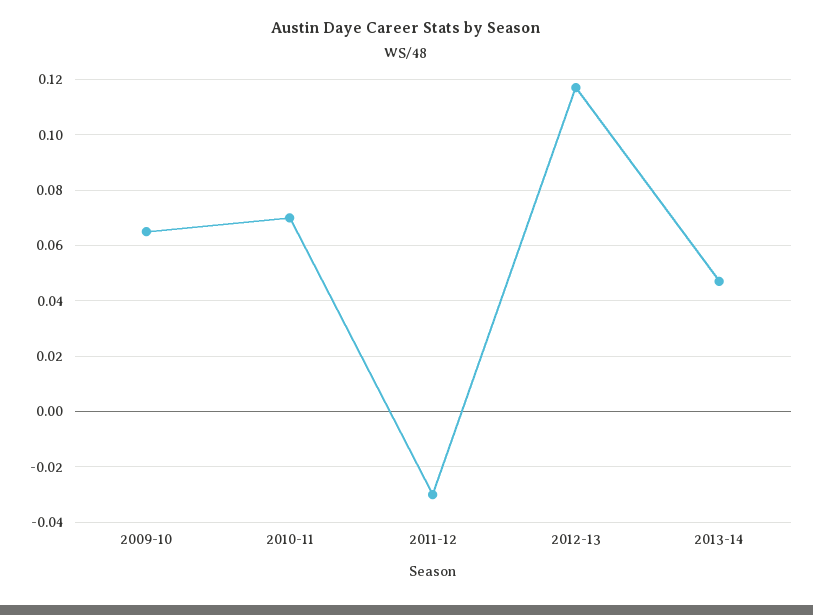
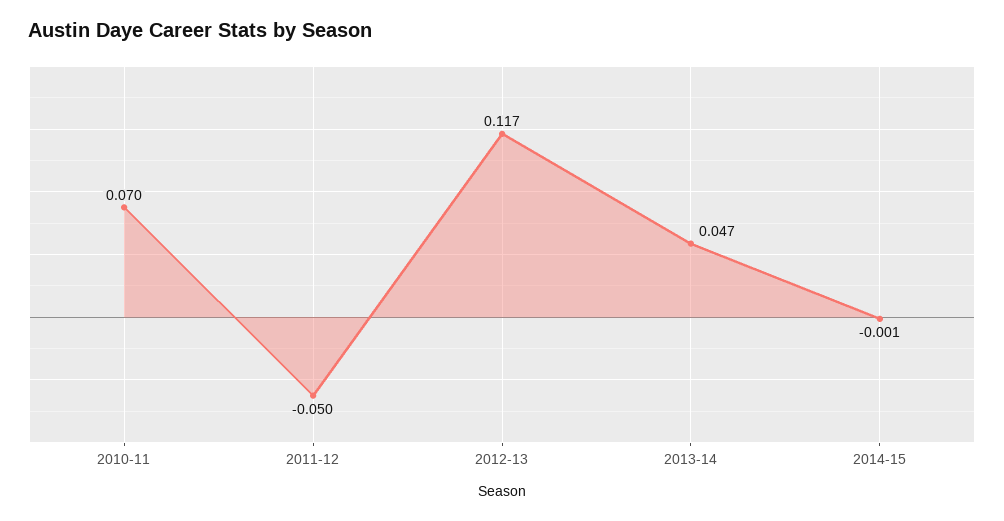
2009-10: 0.065 -> none
2011-12: -0.03 -> -0.05
2014-15: none -> -0.001

